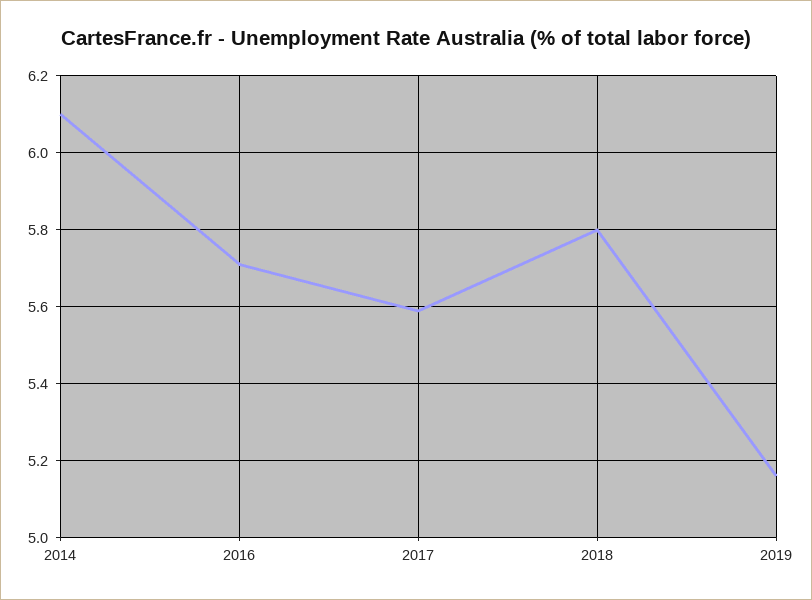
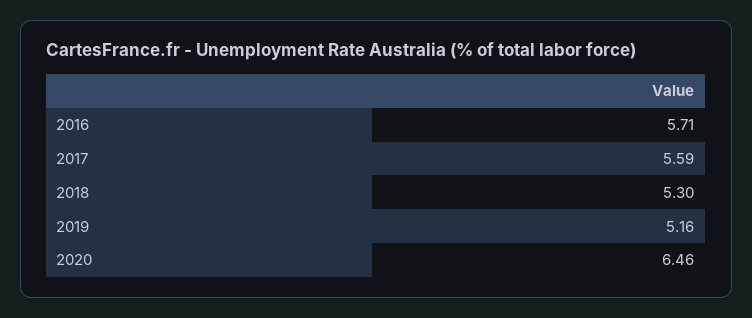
2014: 6.1 -> none
2018: 5.8 -> 5.3
2020: none -> 6.46

